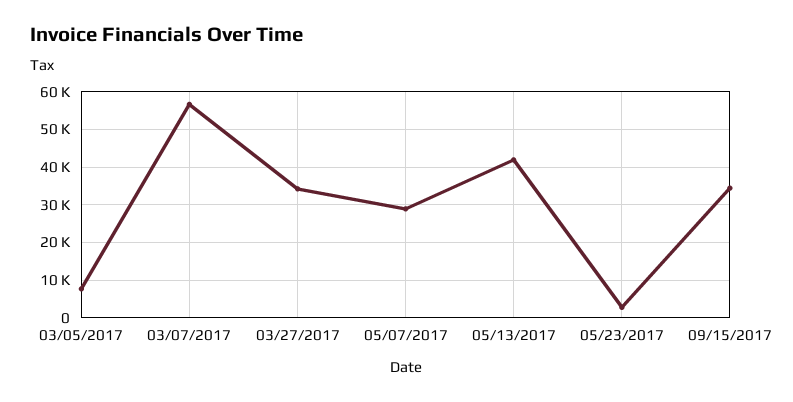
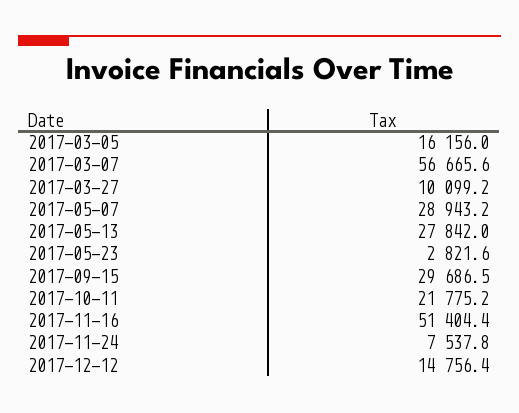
03/05/2017: 8000 -> 16156
03/27/2017: 34000 -> 10099.2
05/13/2017: 42000 -> 27842
09/15/2017: 34000 -> 29686.5
2017-10-11: none -> 21775.2
2017-11-16: none -> 51404.4
2017-11-24: none -> 7537.8
2017-12-12: none -> 14756.4

